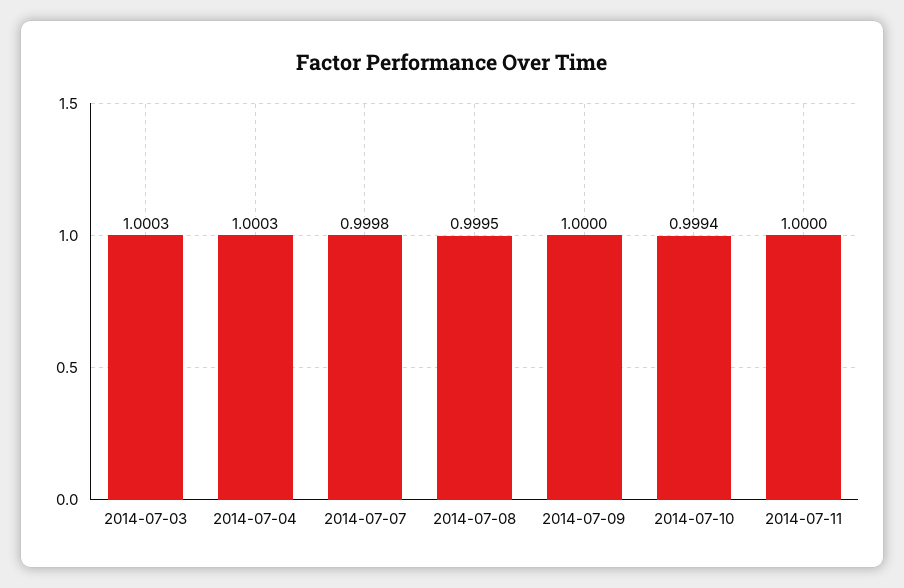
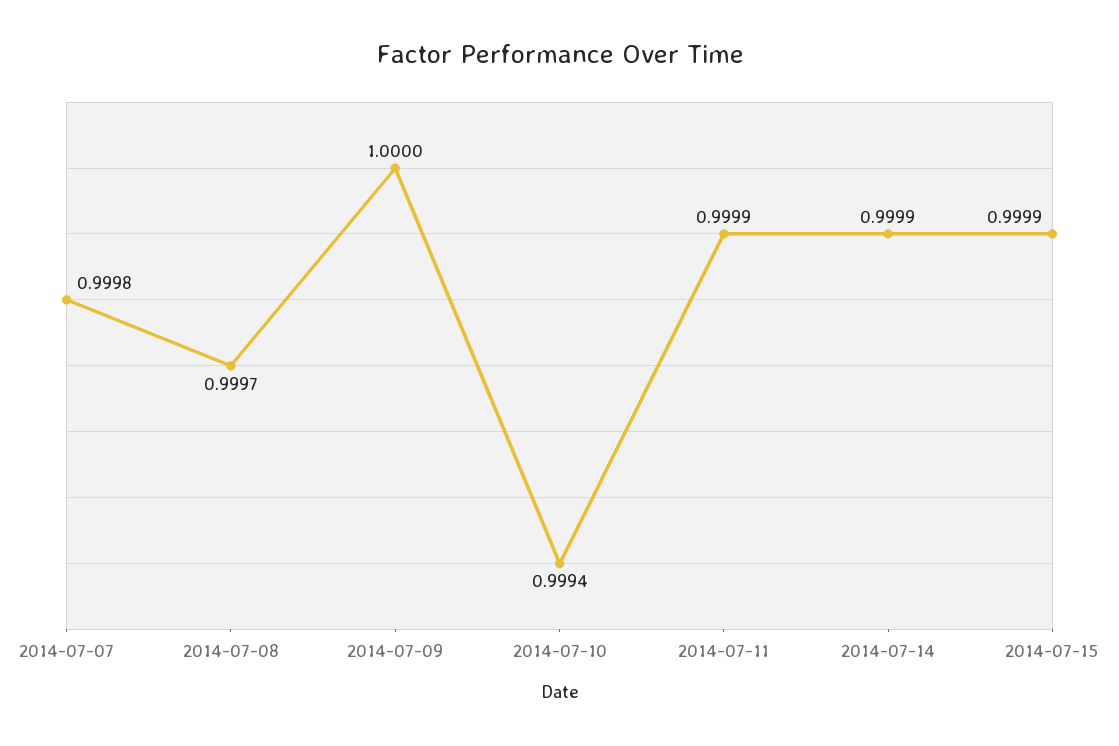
2014-07-03: 1.0003 -> none
2014-07-04: 1.0003 -> none
2014-07-08: 0.9995 -> 0.9997
2014-07-11: 1 -> 0.9999
2014-07-14: none -> 0.9999
2014-07-15: none -> 0.9999

